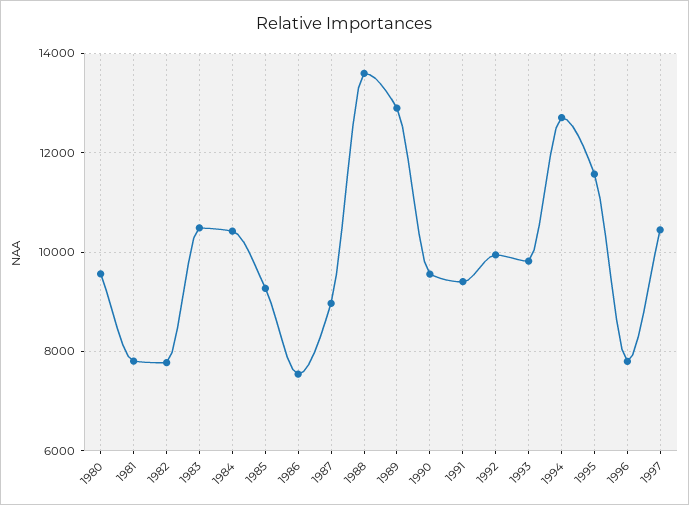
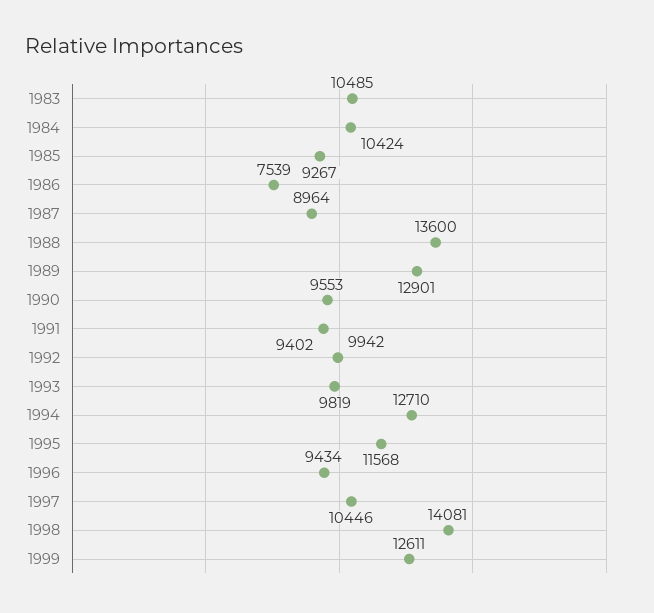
1980: 9600 -> none
1981: 7800 -> none
1982: 7800 -> none
1996: 7800 -> 9434
1998: none -> 14081
1999: none -> 12611

